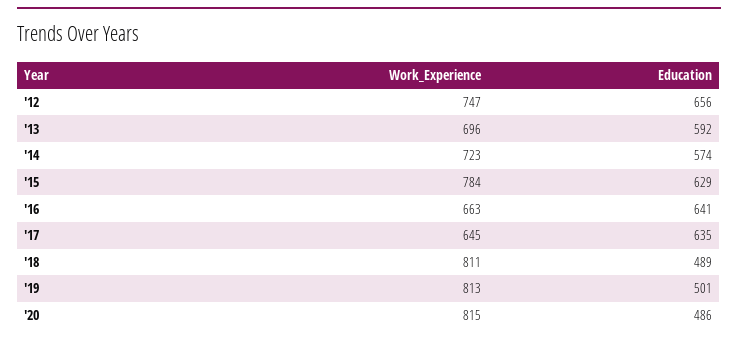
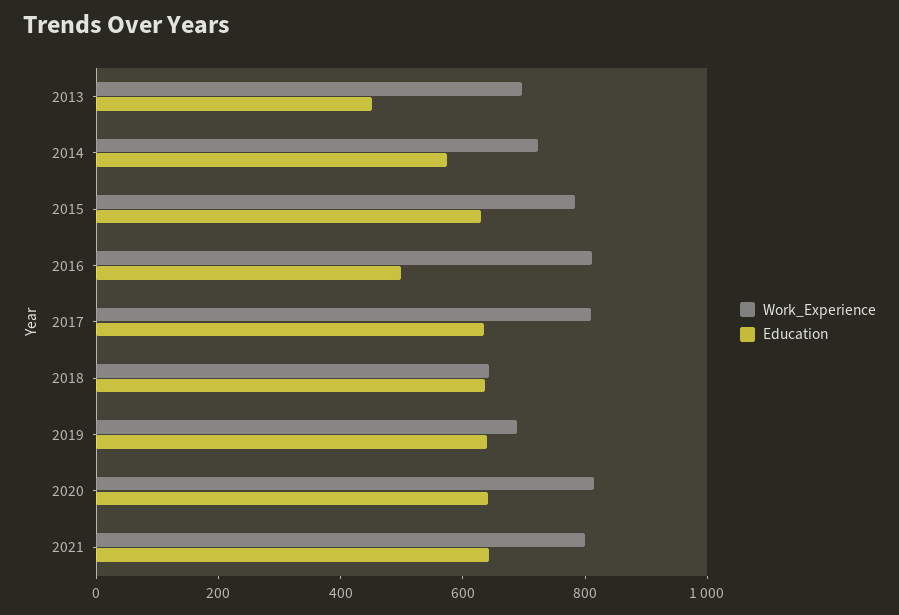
Work_Experience, '12: 747 -> none
Education, '12: 656 -> none
Education, '13: 592 -> 450
Work_Experience, '16: 663 -> 800
Education, '16: 641 -> 500
Work_Experience, '17: 645 -> 800
Work_Experience, '18: 811 -> 650
Education, '18: 489 -> 650
Work_Experience, '19: 813 -> 700
Education, '19: 501 -> 650
Education, '20: 486 -> 650
Work_Experience, 2021: none -> 800
Education, 2021: none -> 650

